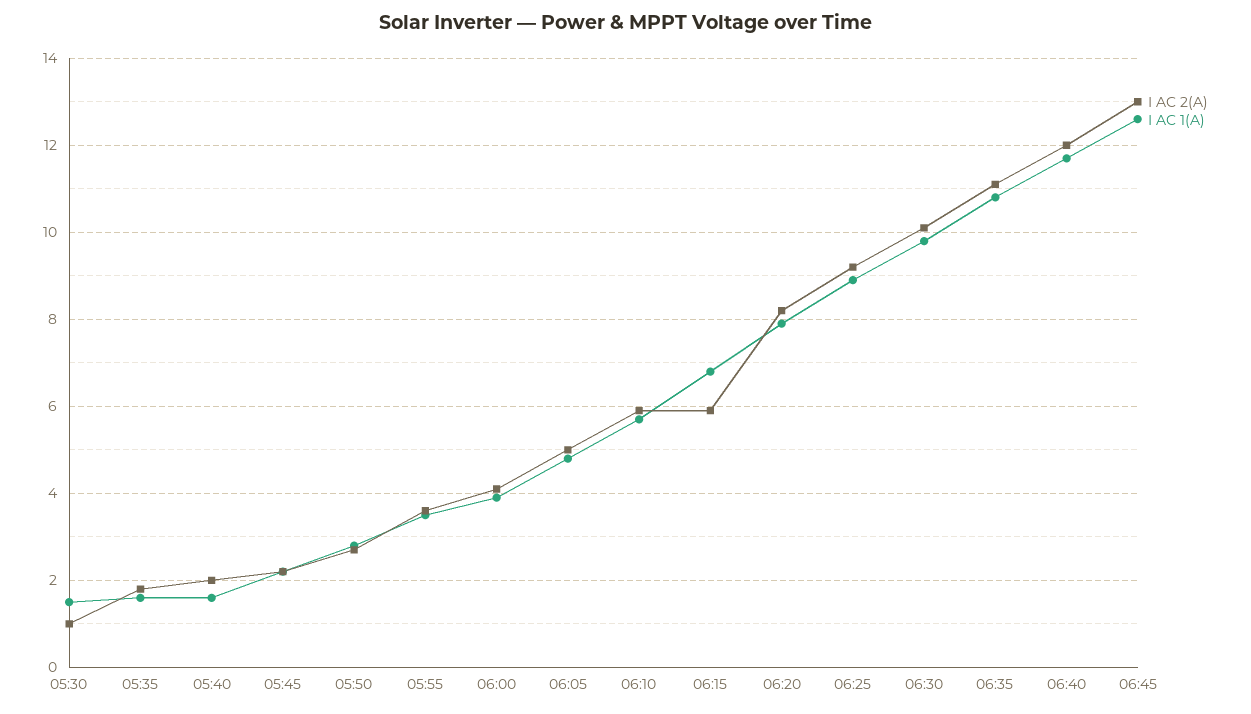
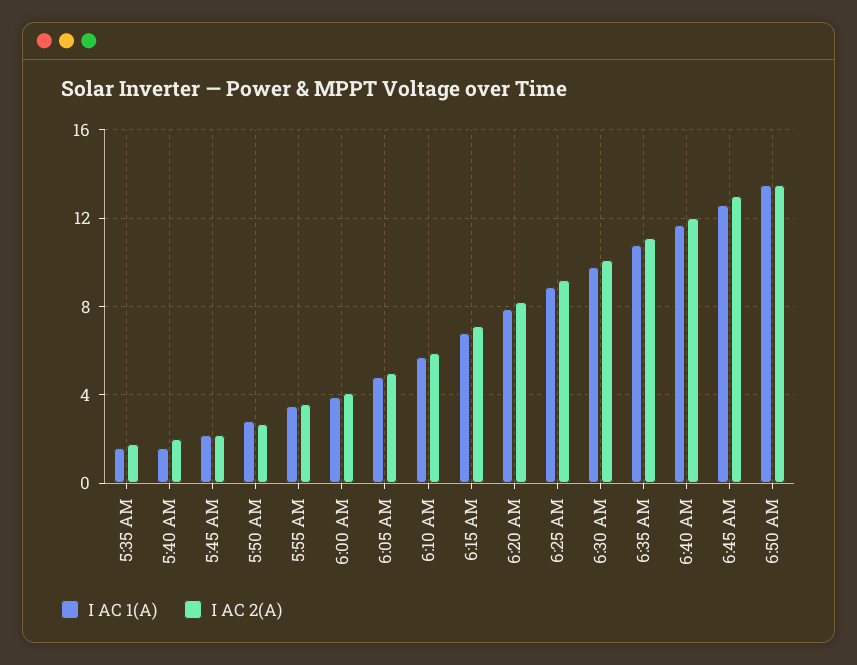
I AC 2(A), 05:30: 1 -> none
I AC 1(A), 05:30: 1.5 -> none
I AC 2(A), 06:15: 6 -> 7
I AC 1(A), 6:50 AM: none -> 13.5
I AC 2(A), 6:50 AM: none -> 13.5

